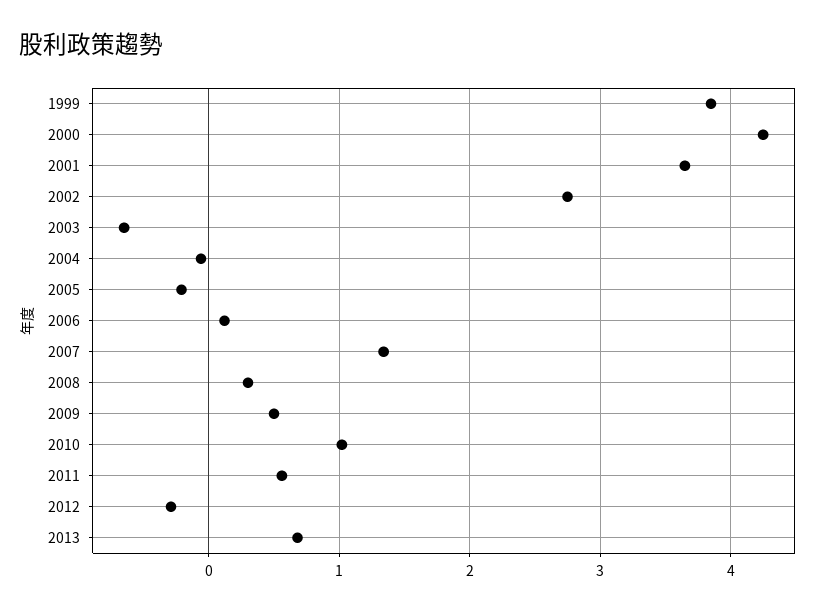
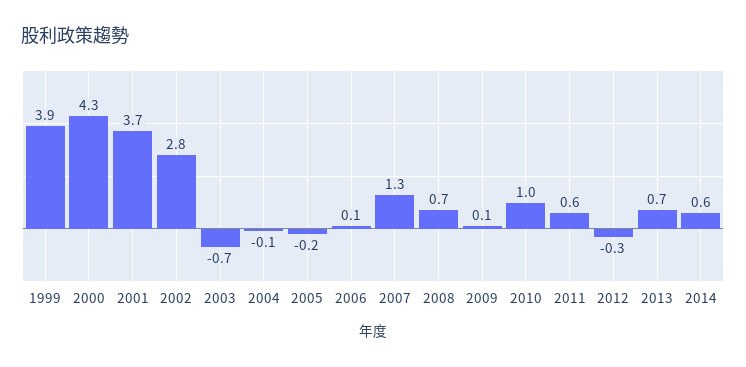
2008: 0.3 -> 0.7
2009: 0.5 -> 0.1
2014: none -> 0.6

